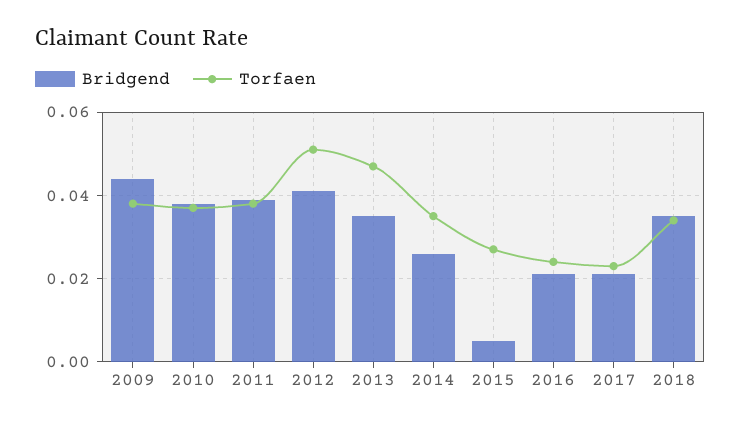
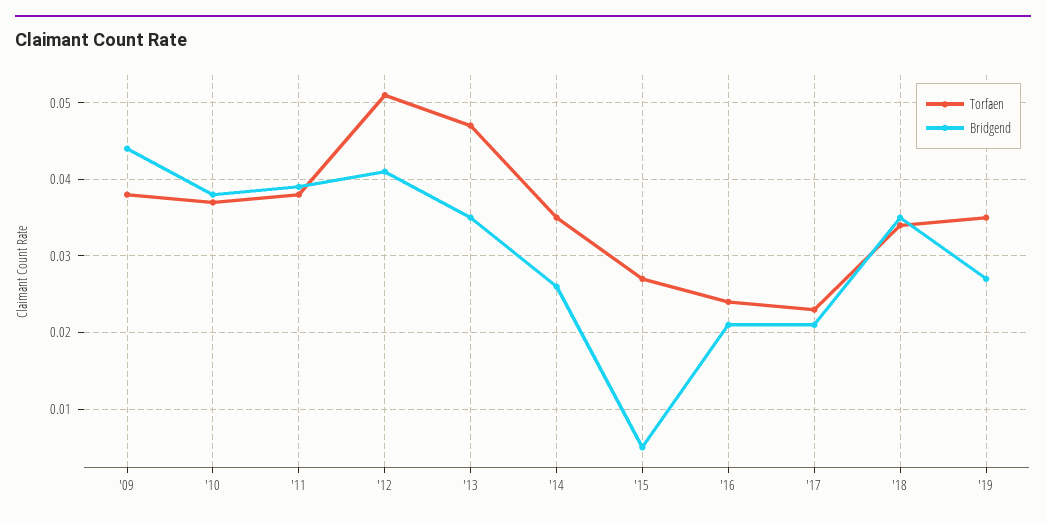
Torfaen, '19: none -> 0.035
Bridgend, '19: none -> 0.027

